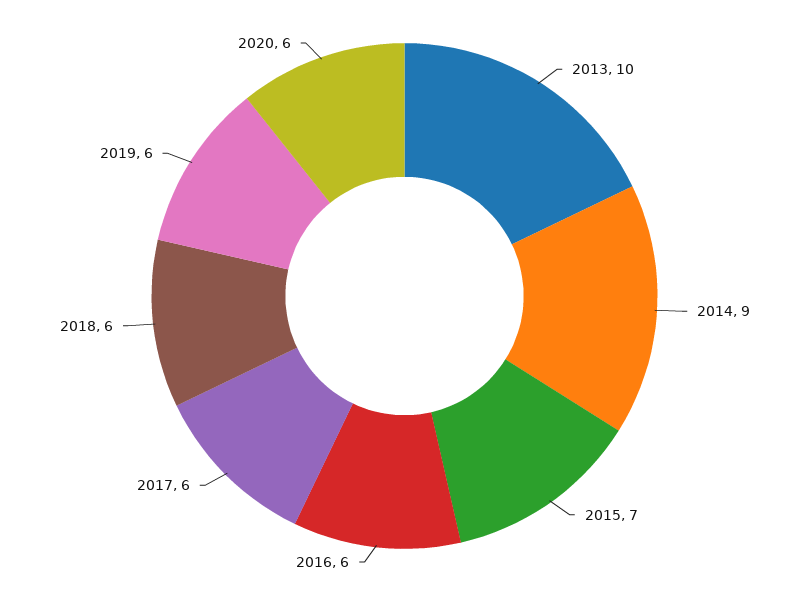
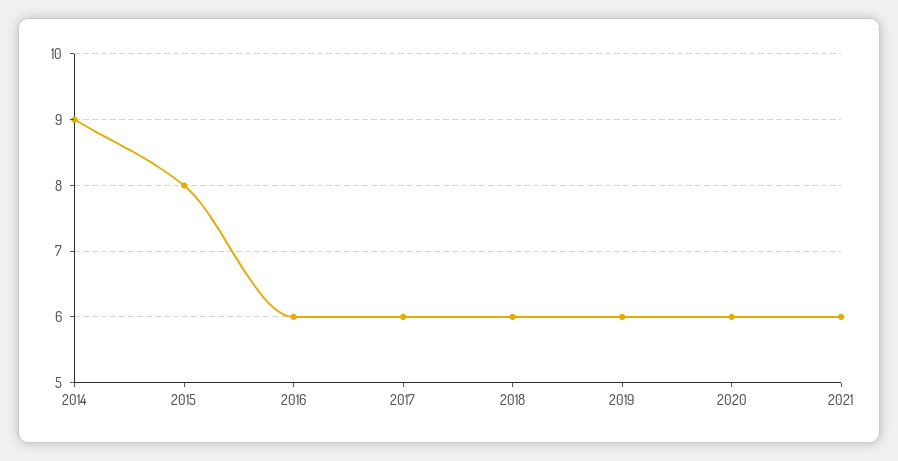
2013: 10 -> none
2015: 7 -> 8
2021: none -> 6

